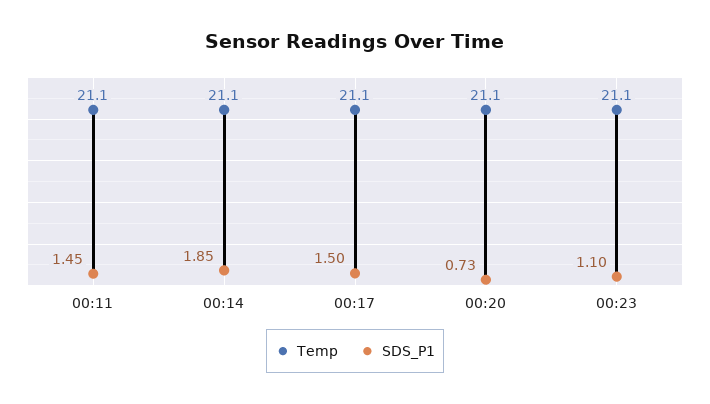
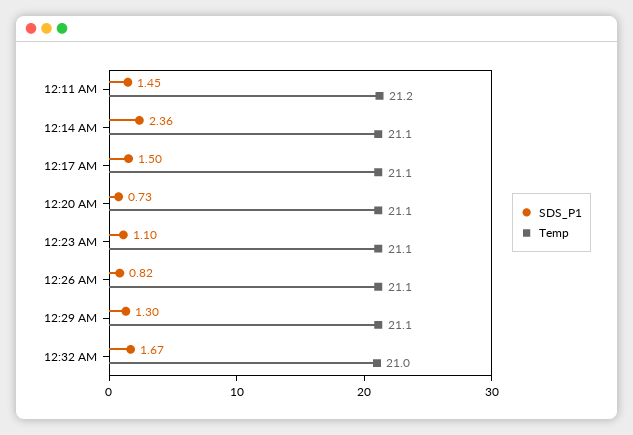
Temp, 00:11: 21.1 -> 21.2
SDS_P1, 00:14: 1.85 -> 2.36
SDS_P1, 12:26 AM: none -> 0.82
Temp, 12:26 AM: none -> 21.1
SDS_P1, 12:29 AM: none -> 1.3
Temp, 12:29 AM: none -> 21.1
SDS_P1, 12:32 AM: none -> 1.67
Temp, 12:32 AM: none -> 21

